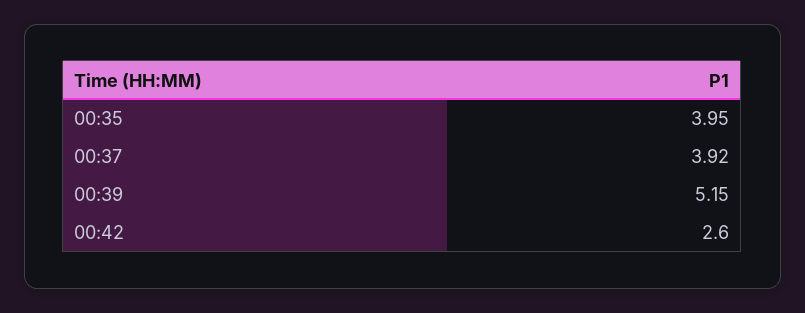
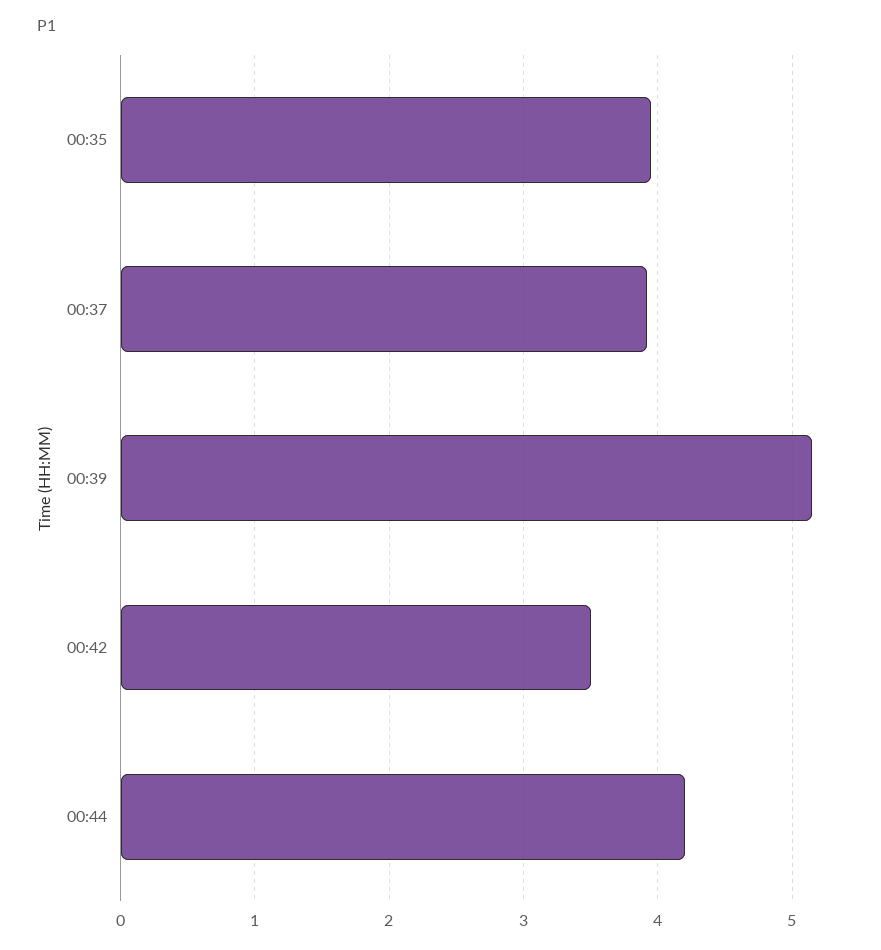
00:42: 2.6 -> 3.5
00:44: none -> 4.2

